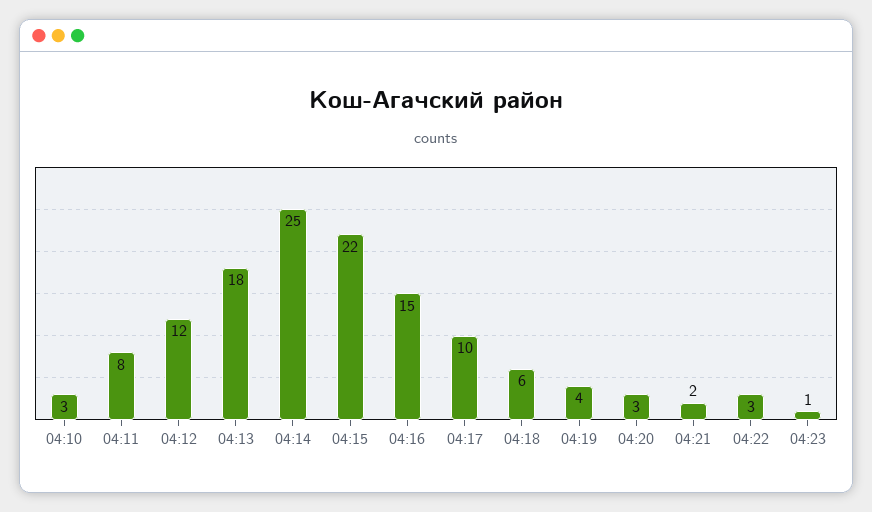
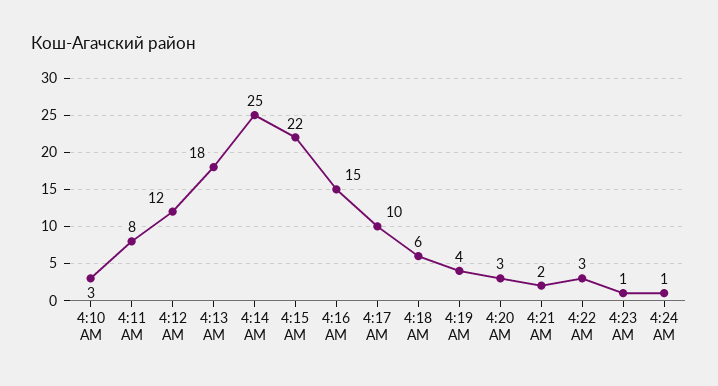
4:24 AM: none -> 1

